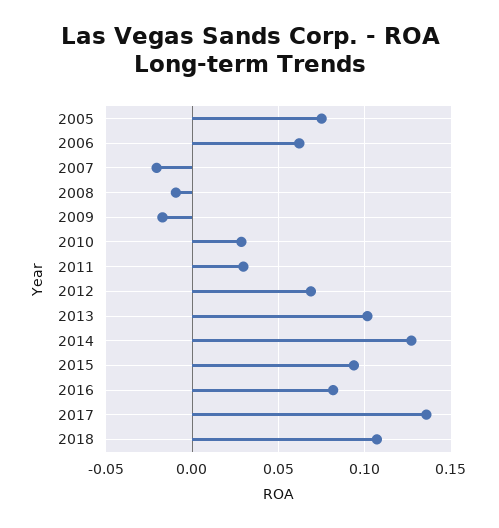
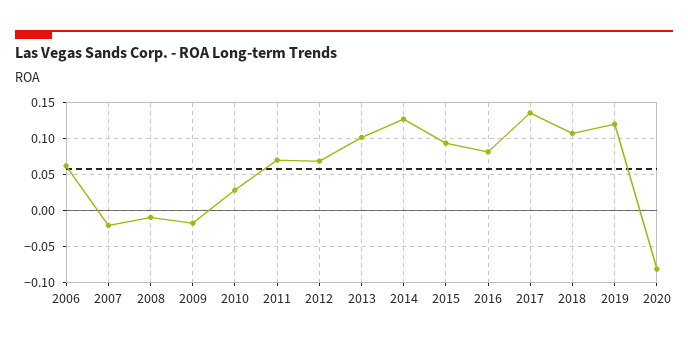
2005: 0.075 -> none
2011: 0.03 -> 0.07
2019: none -> 0.12
2020: none -> -0.08

